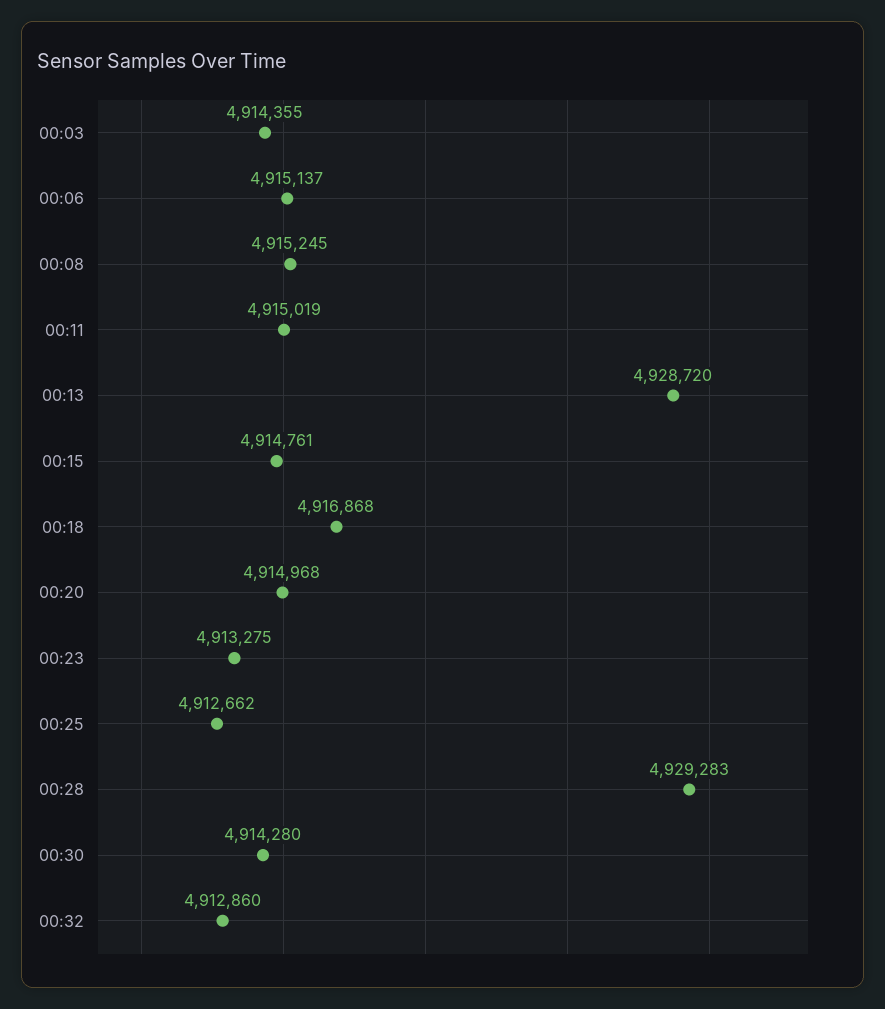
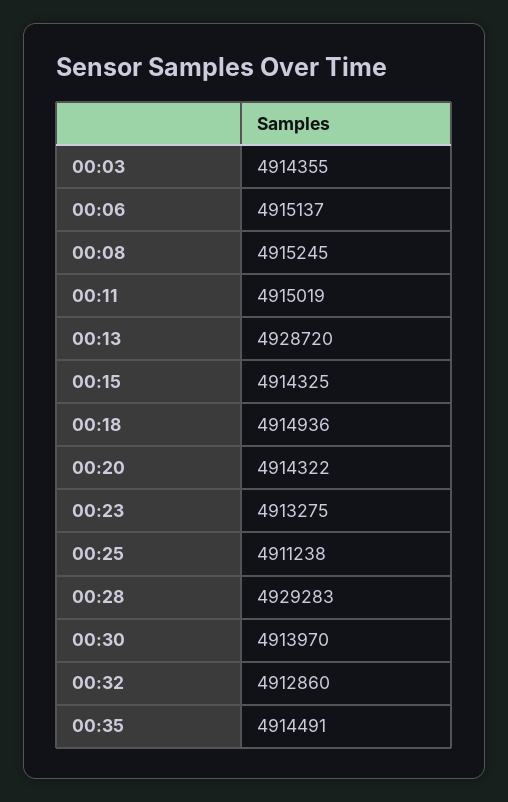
00:15: 4914761 -> 4914325
00:18: 4916868 -> 4914936
00:20: 4914968 -> 4914322
00:25: 4912662 -> 4911238
00:30: 4914280 -> 4913970
00:35: none -> 4914491

